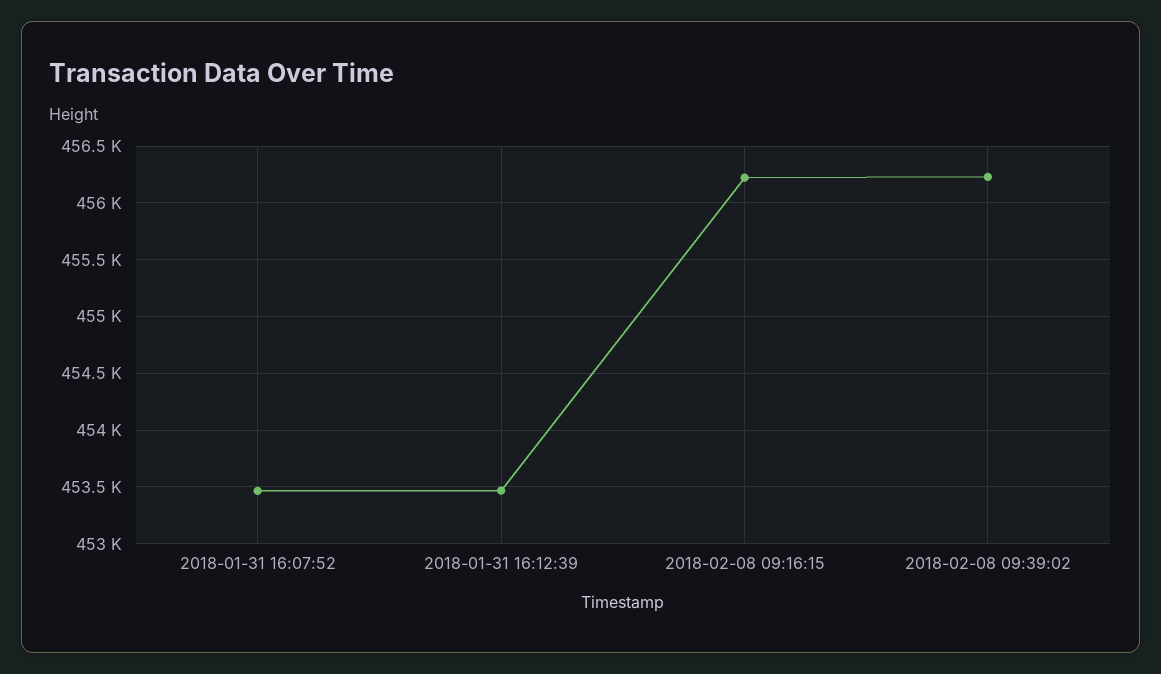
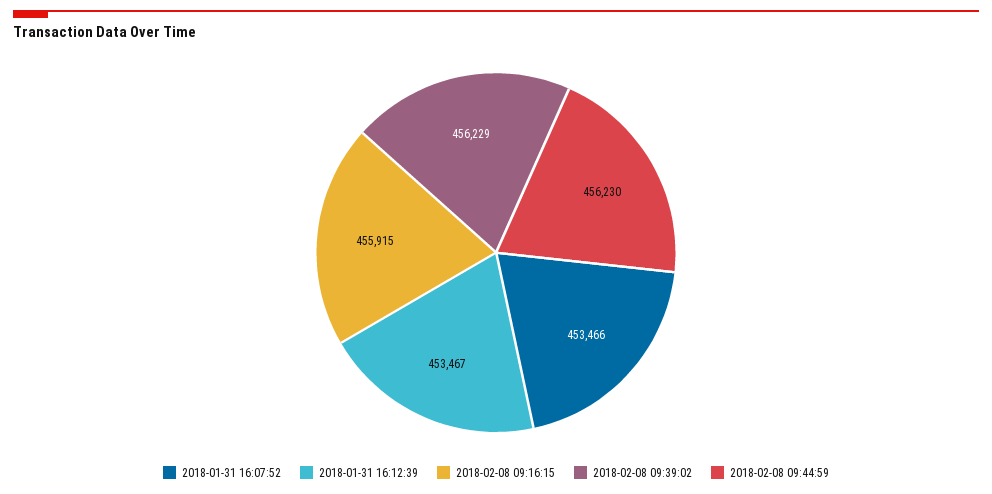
2018-02-08 09:16:15: 456200 -> 455915
2018-02-08 09:44:59: none -> 456230

